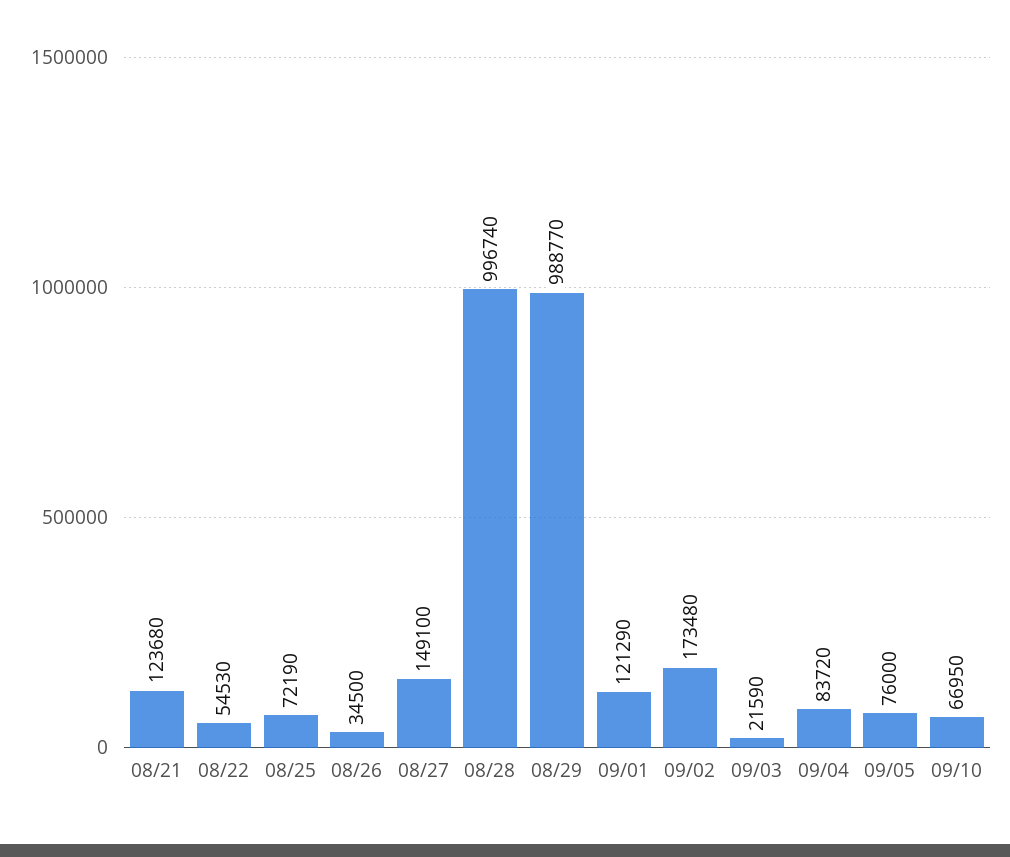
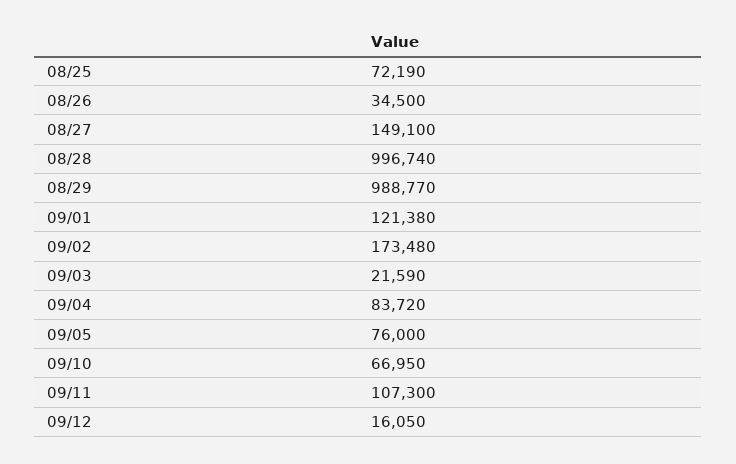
08/21: 123680 -> none
08/22: 54530 -> none
09/01: 121290 -> 121380
09/11: none -> 107300
09/12: none -> 16050

